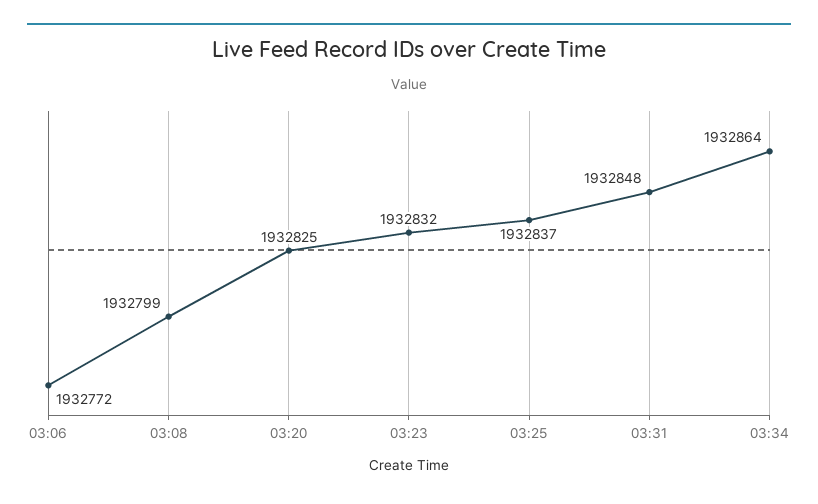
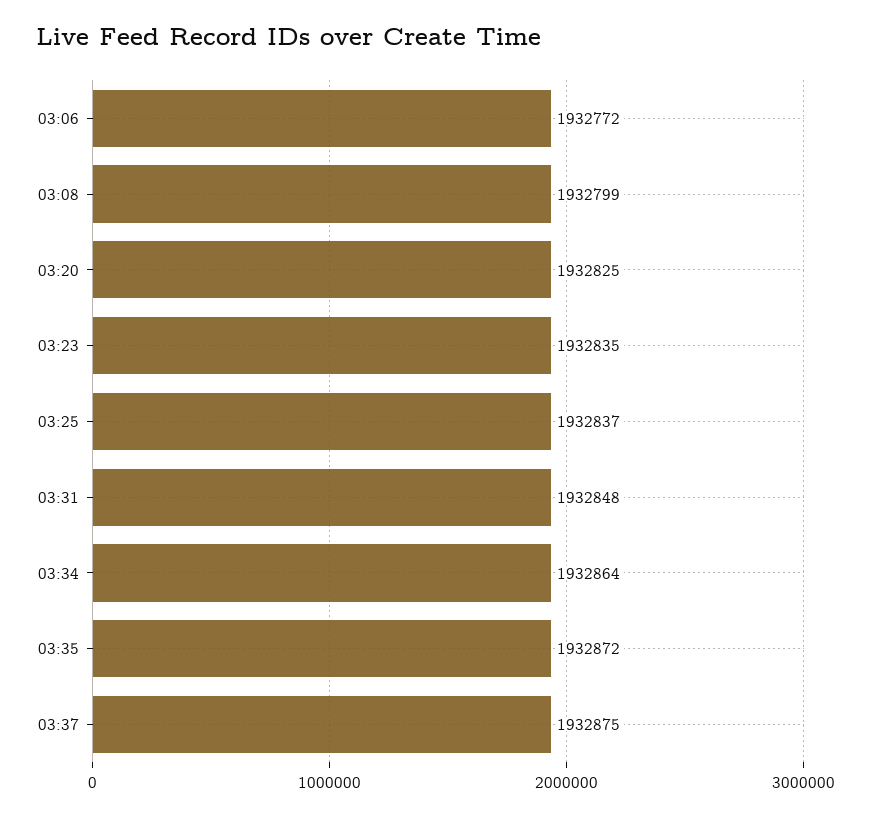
03:23: 1932832 -> 1932835
03:35: none -> 1932872
03:37: none -> 1932875

